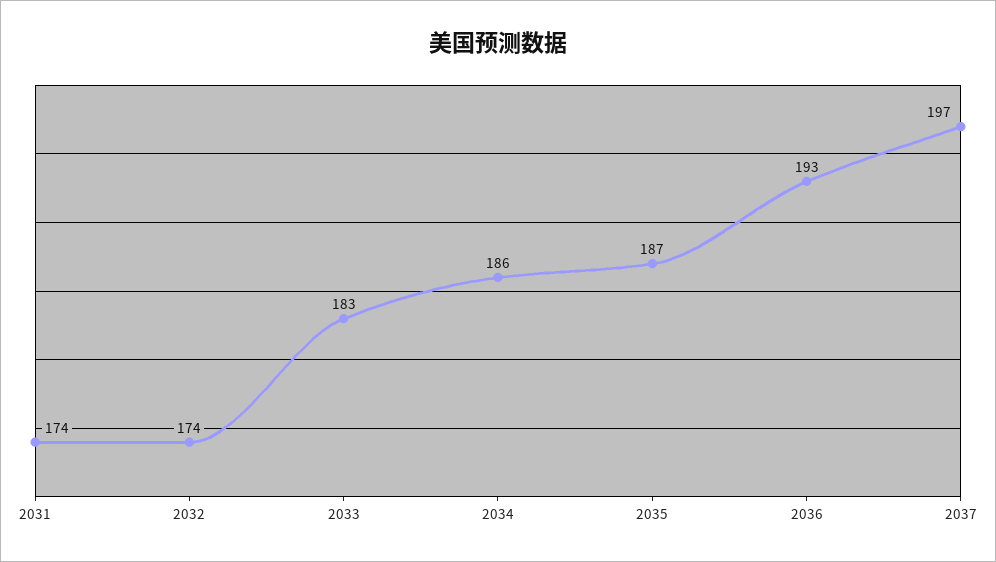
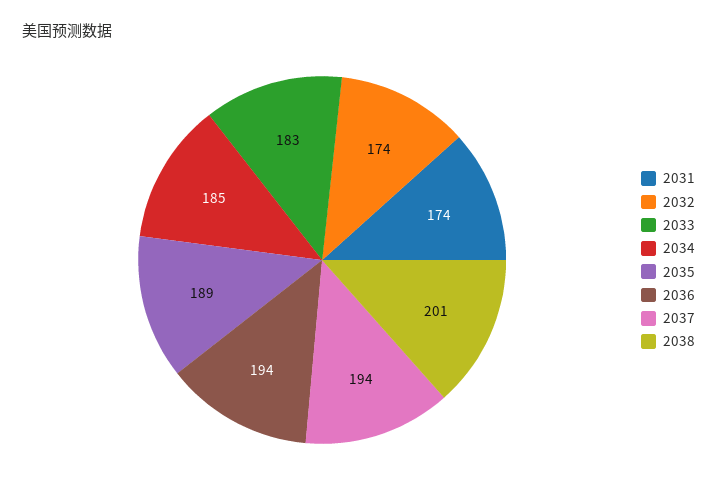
2034: 186 -> 185
2035: 187 -> 189
2036: 193 -> 194
2037: 197 -> 194
2038: none -> 201

